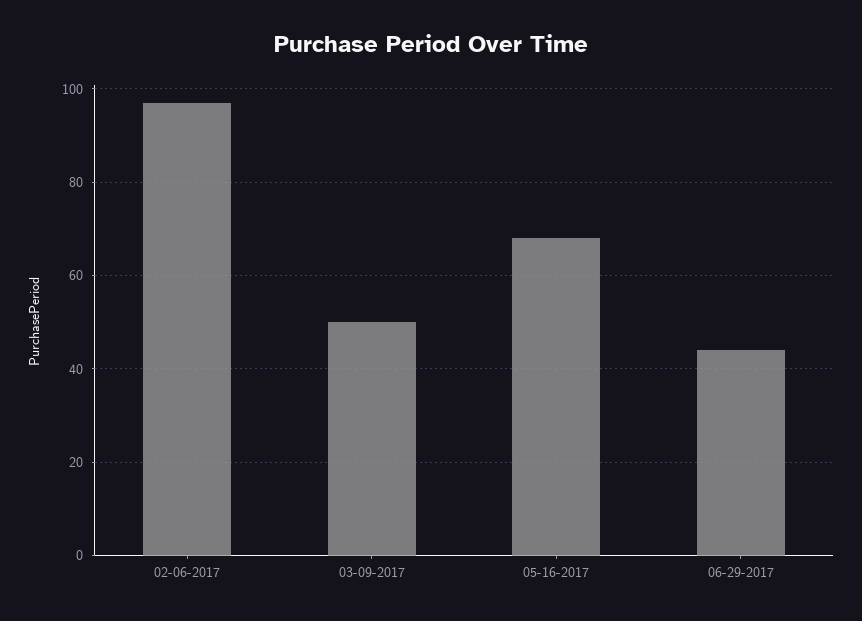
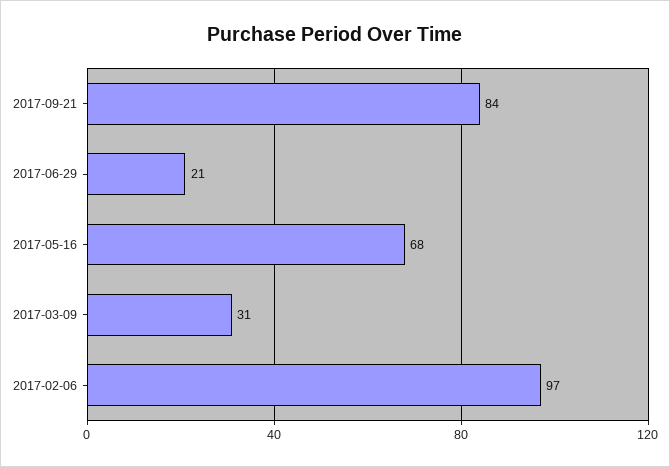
03-09-2017: 50 -> 31
06-29-2017: 45 -> 21
2017-09-21: none -> 84

